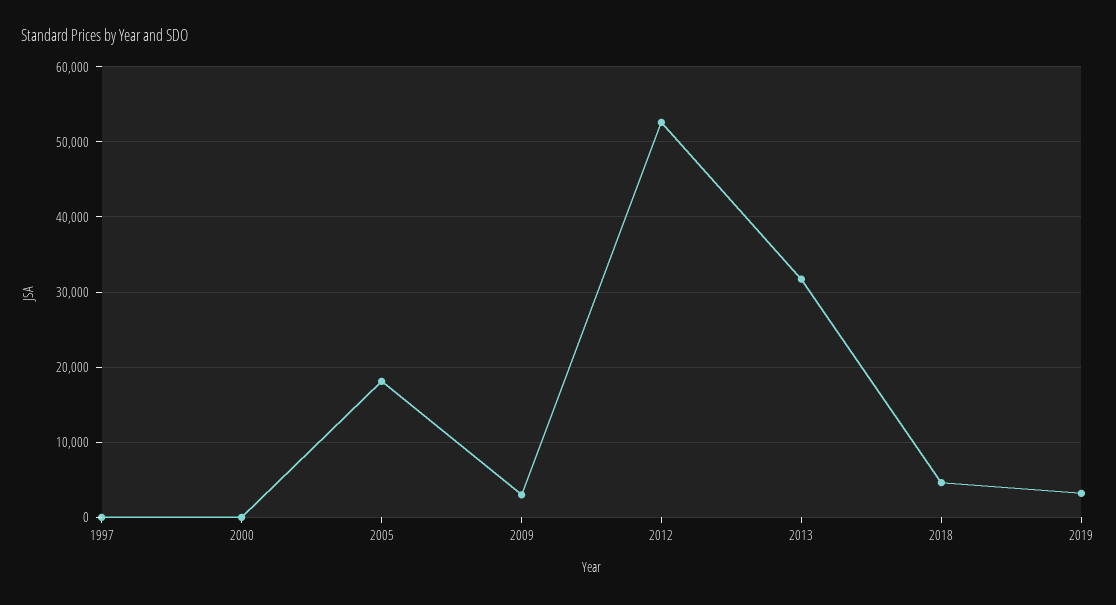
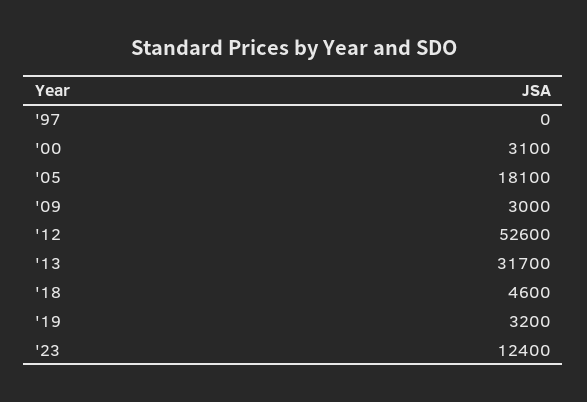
2000: 0 -> 3100
'23: none -> 12400

